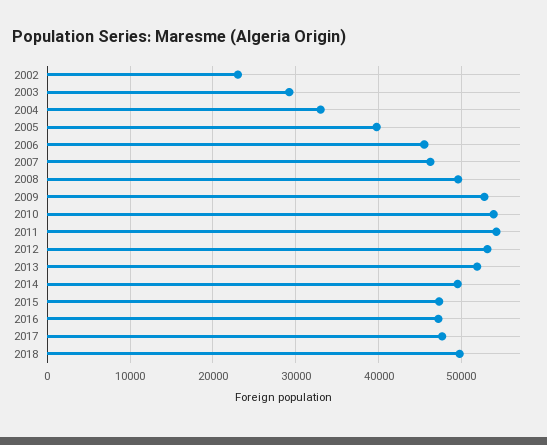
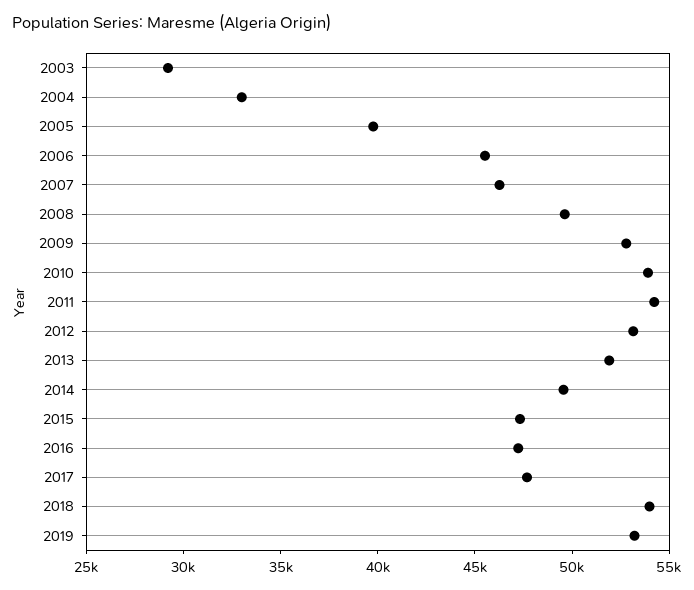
2002: 23000 -> none
2018: 50000 -> 54000
2019: none -> 53000

